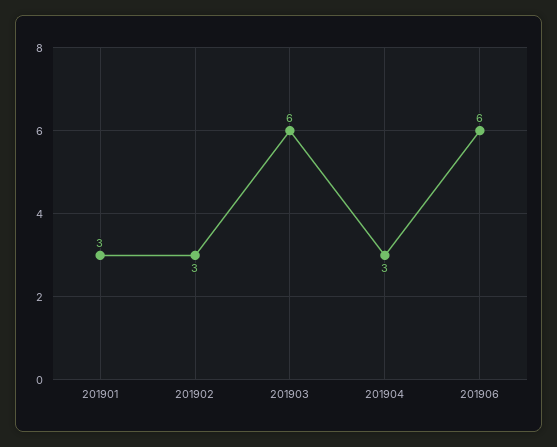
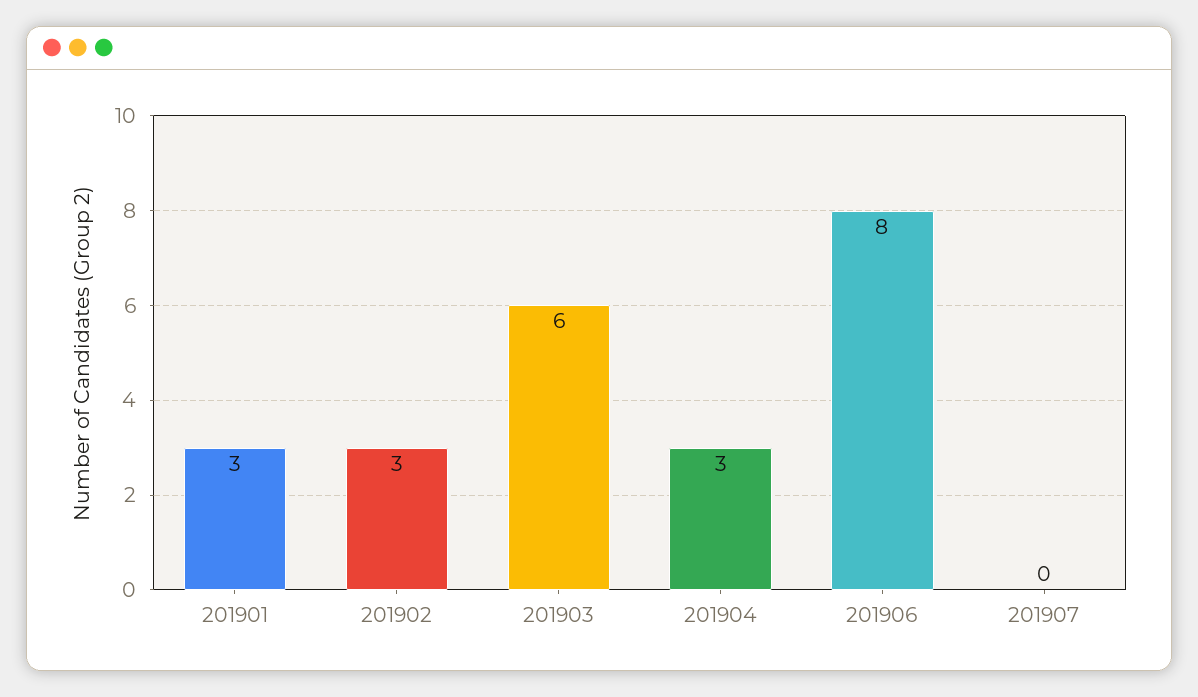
201906: 6 -> 8
201907: none -> 0

